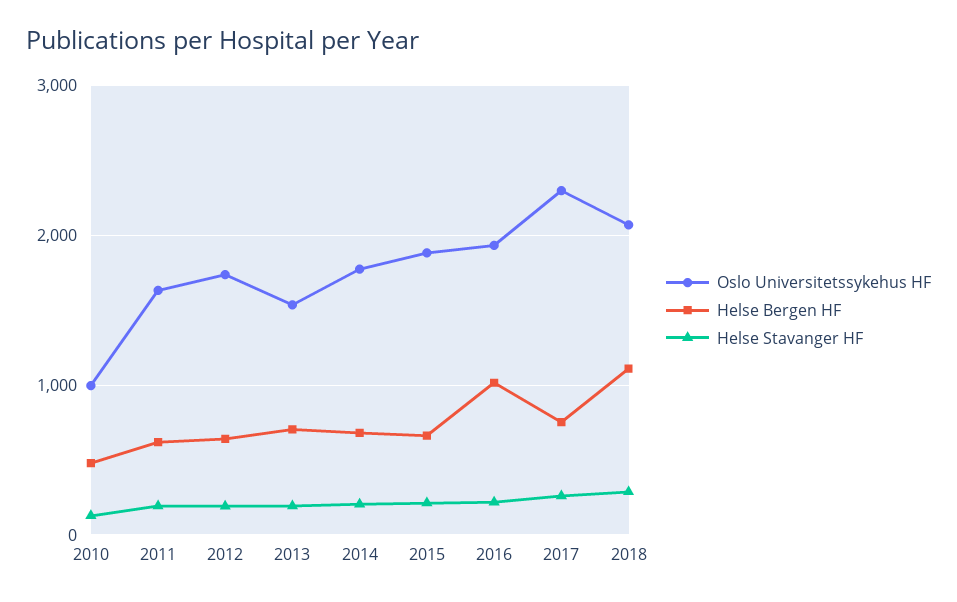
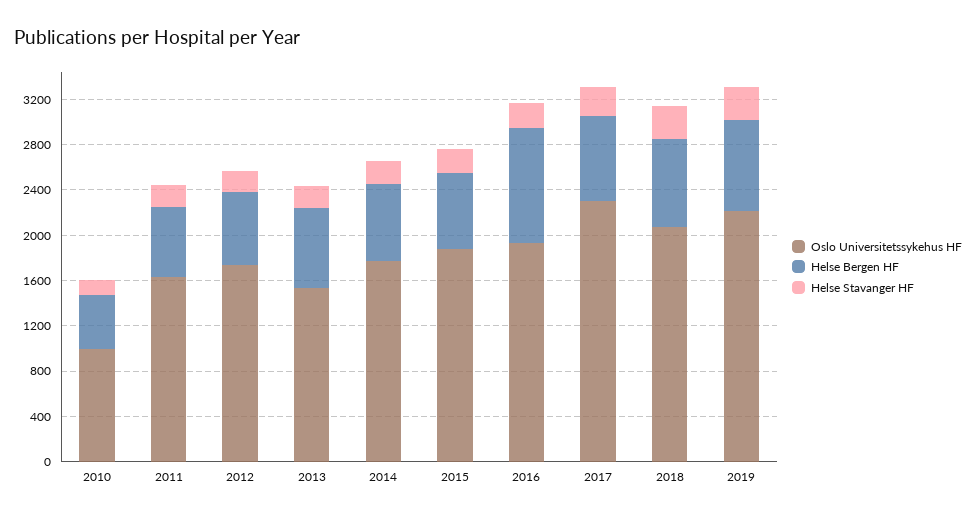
Helse Bergen HF, 2018: 1100 -> 800
Oslo Universitetssykehus HF, 2019: none -> 2200
Helse Bergen HF, 2019: none -> 800
Helse Stavanger HF, 2019: none -> 300

